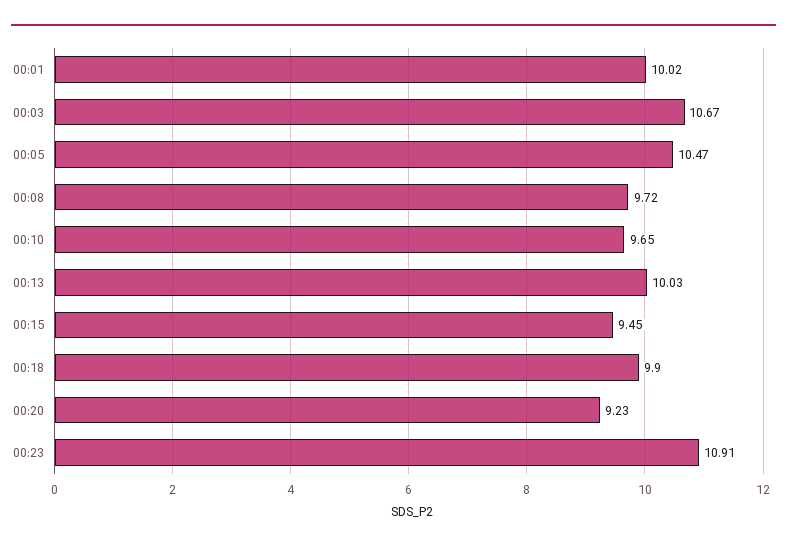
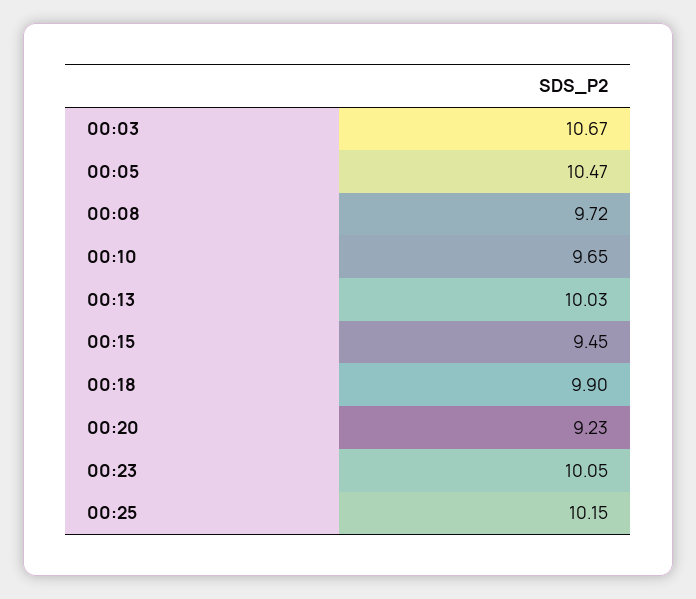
00:01: 10.02 -> none
00:23: 10.91 -> 10.05
00:25: none -> 10.15

